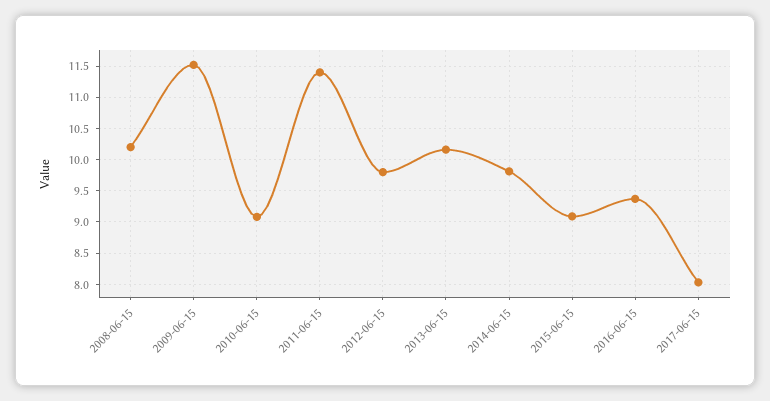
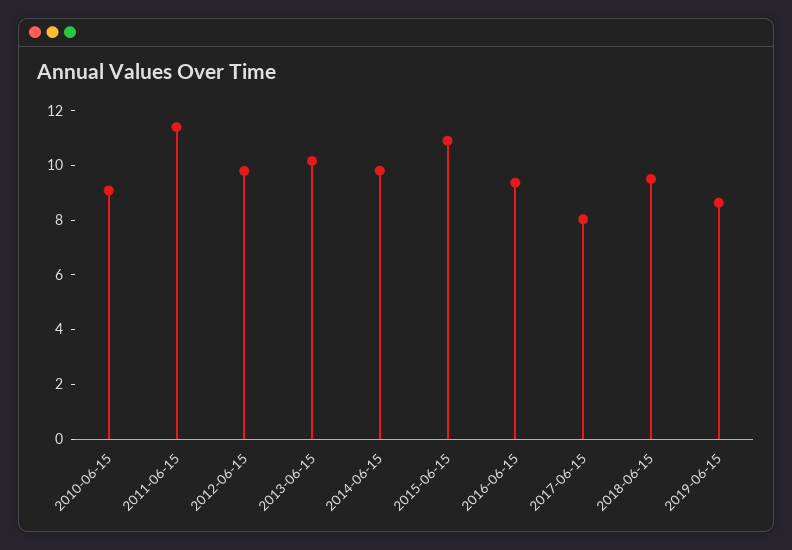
2008-06-15: 10.2 -> none
2009-06-15: 11.5 -> none
2015-06-15: 9.1 -> 11
2018-06-15: none -> 9.5
2019-06-15: none -> 8.5

